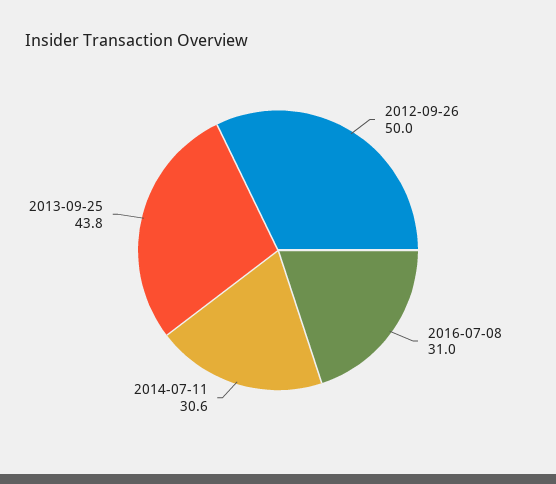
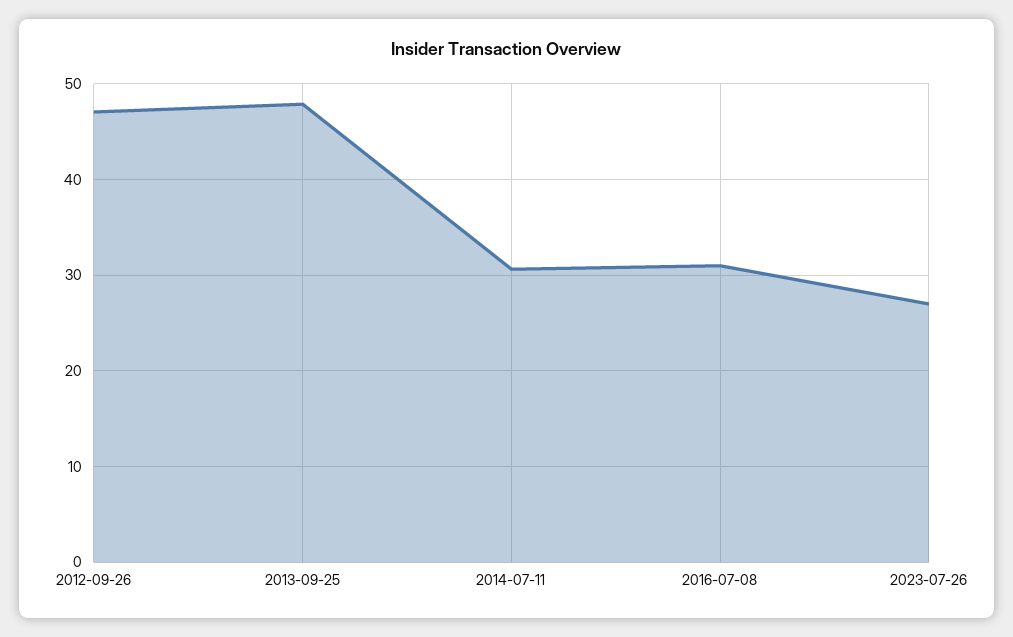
2012-09-26: 50 -> 47
2013-09-25: 43.8 -> 48
2023-07-26: none -> 27

